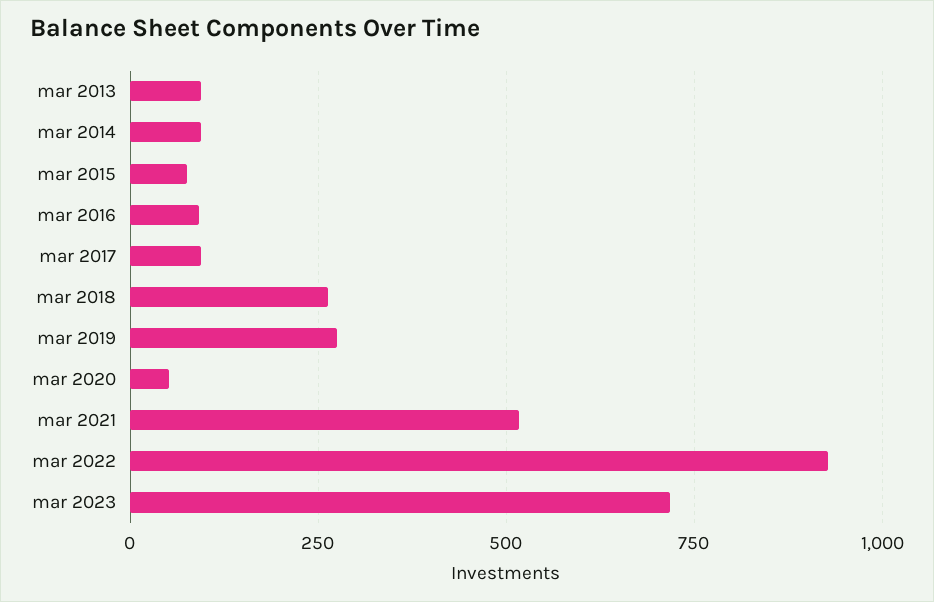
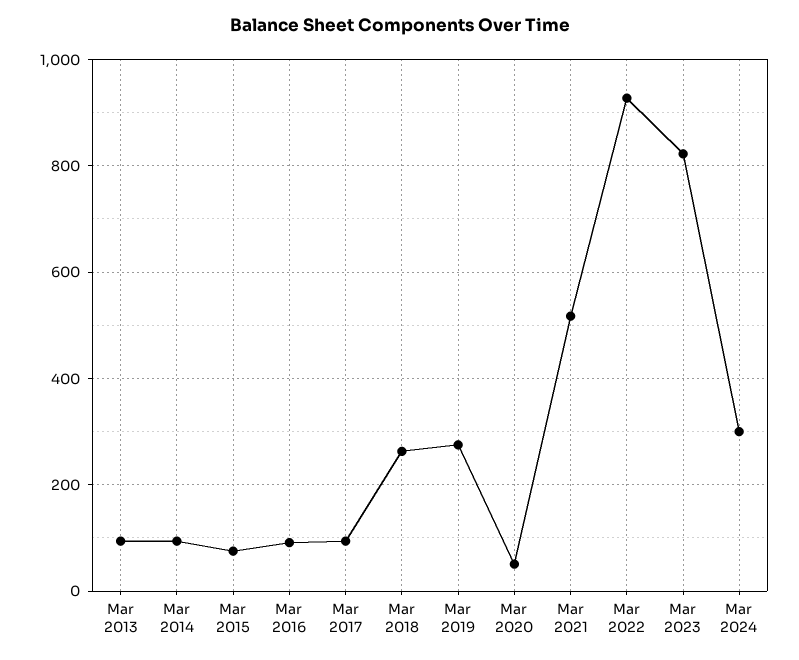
mar 2023: 725 -> 820
Mar 2024: none -> 300

